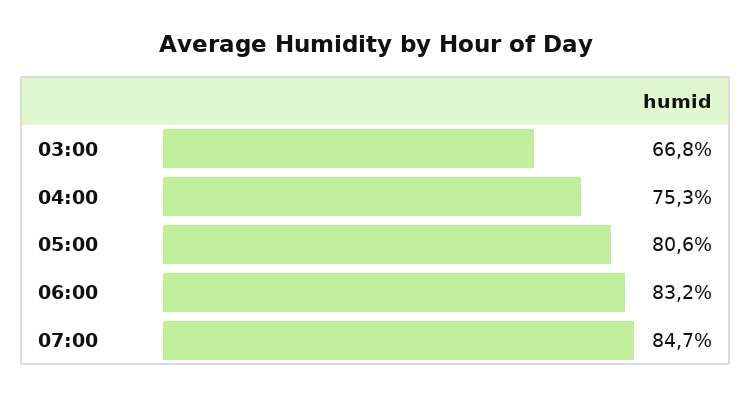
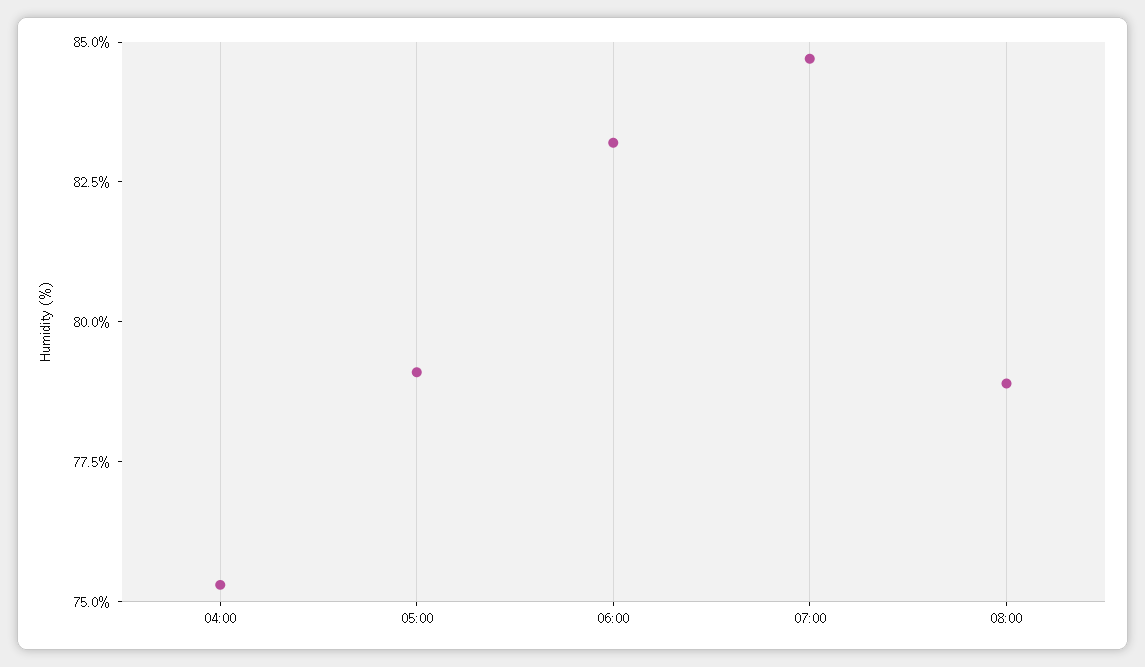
03:00: 66.8 -> none
05:00: 80.6 -> 79
08:00: none -> 79

